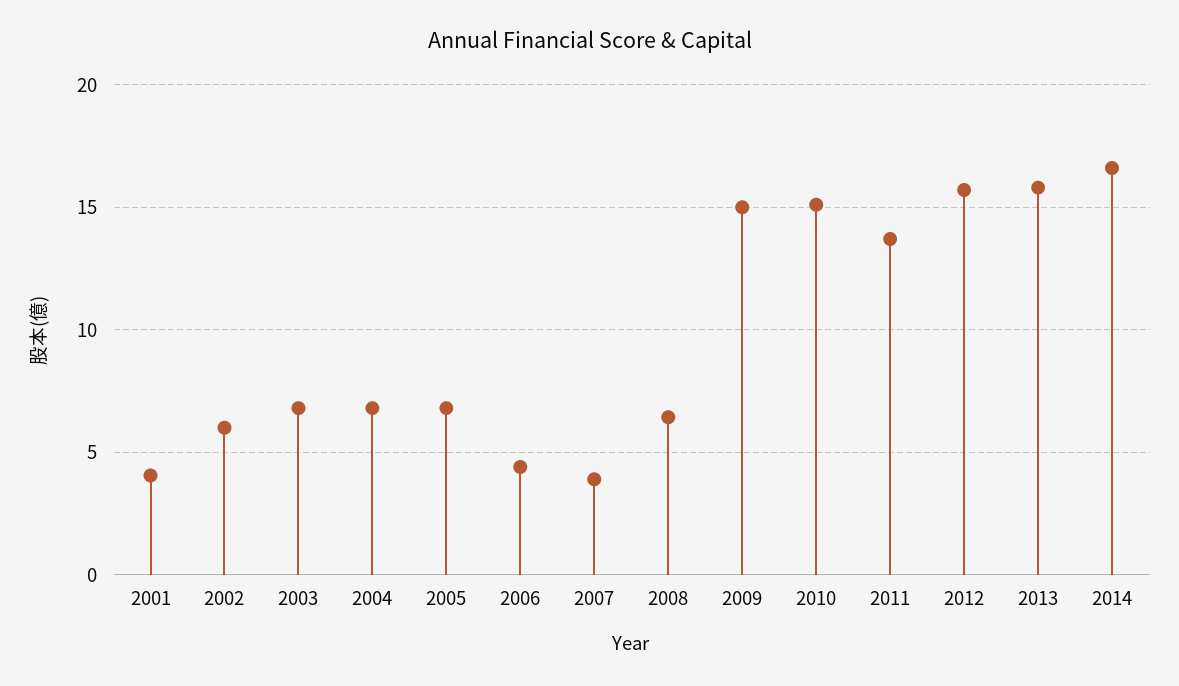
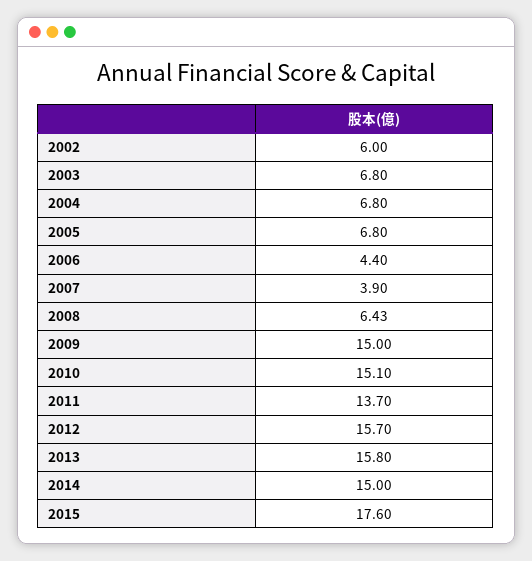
2001: 4 -> none
2014: 16.5 -> 15
2015: none -> 17.6

